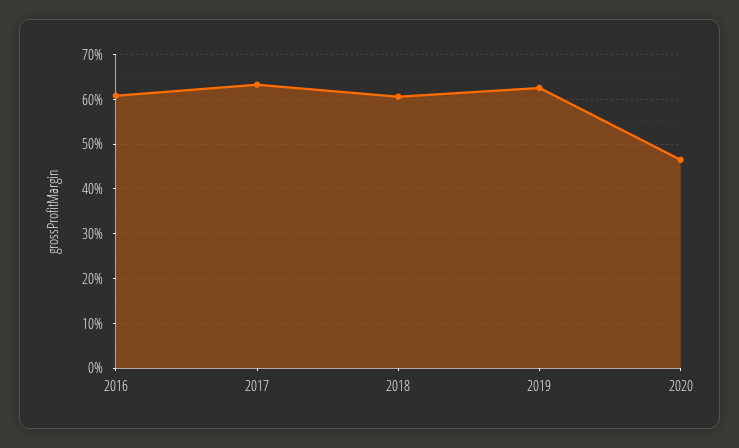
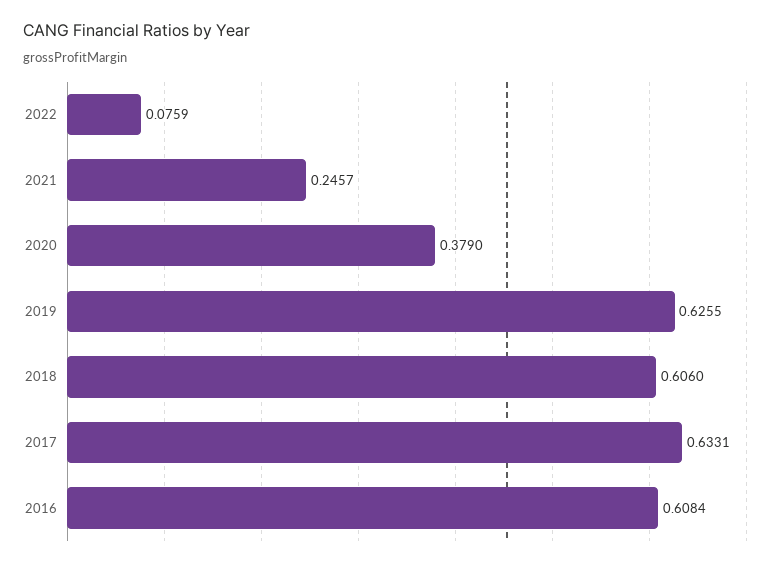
2020: 0.46 -> 0.379
2022: none -> 0.0759
2021: none -> 0.2457

